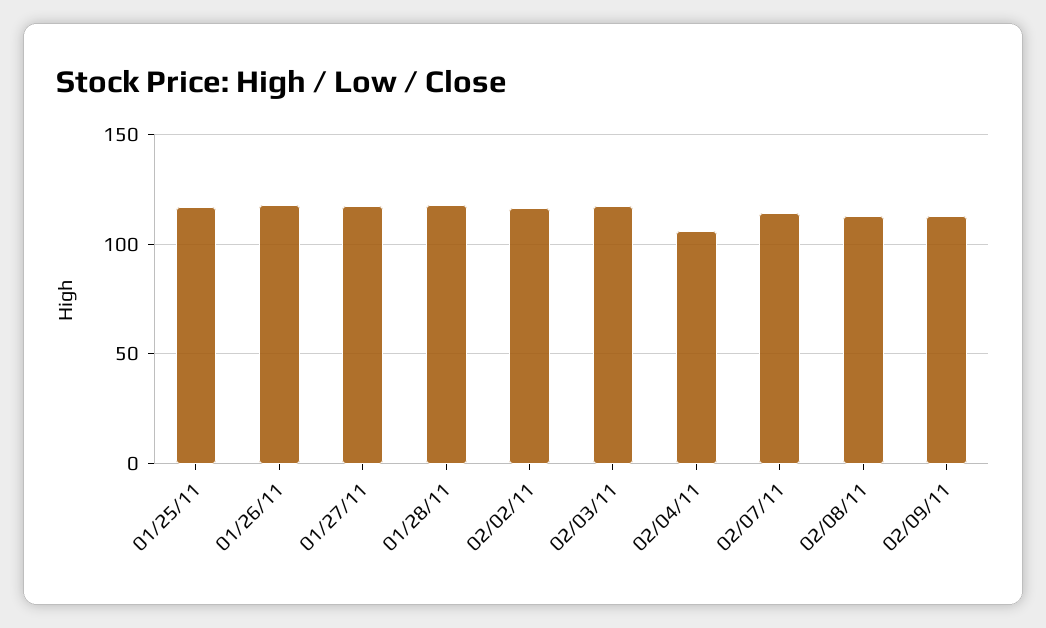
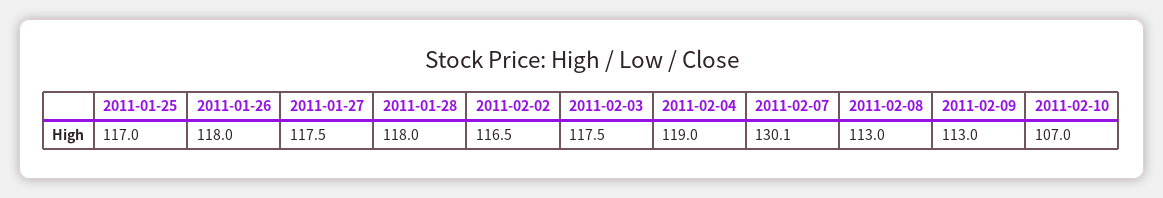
02/04/11: 105 -> 119
02/07/11: 115 -> 130.1
2011-02-10: none -> 107

